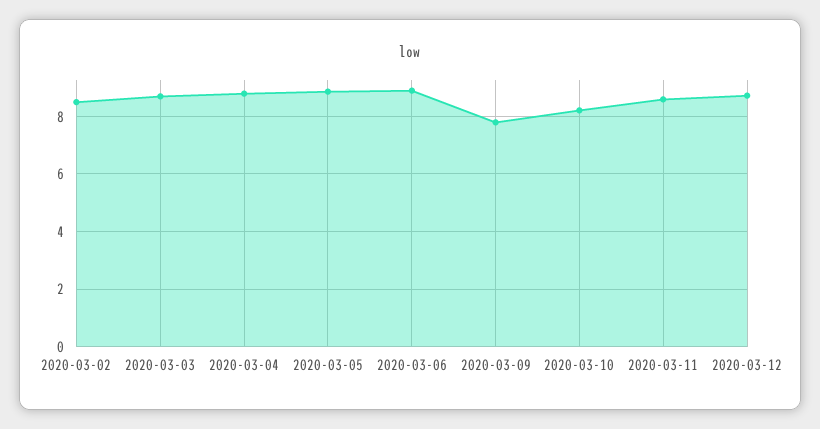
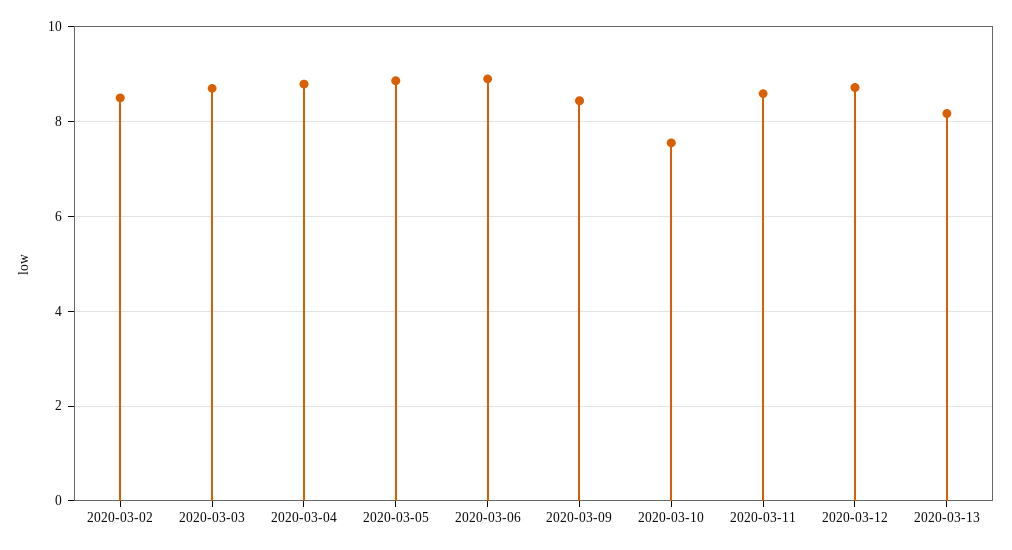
2020-03-09: 7.75 -> 8.4
2020-03-10: 8.25 -> 7.6
2020-03-13: none -> 8.2

